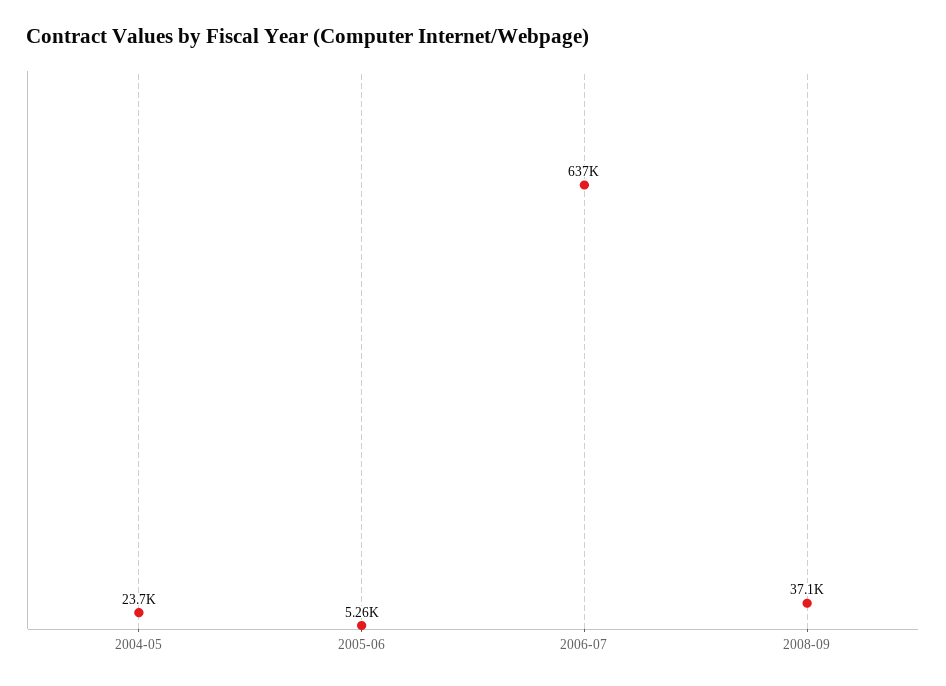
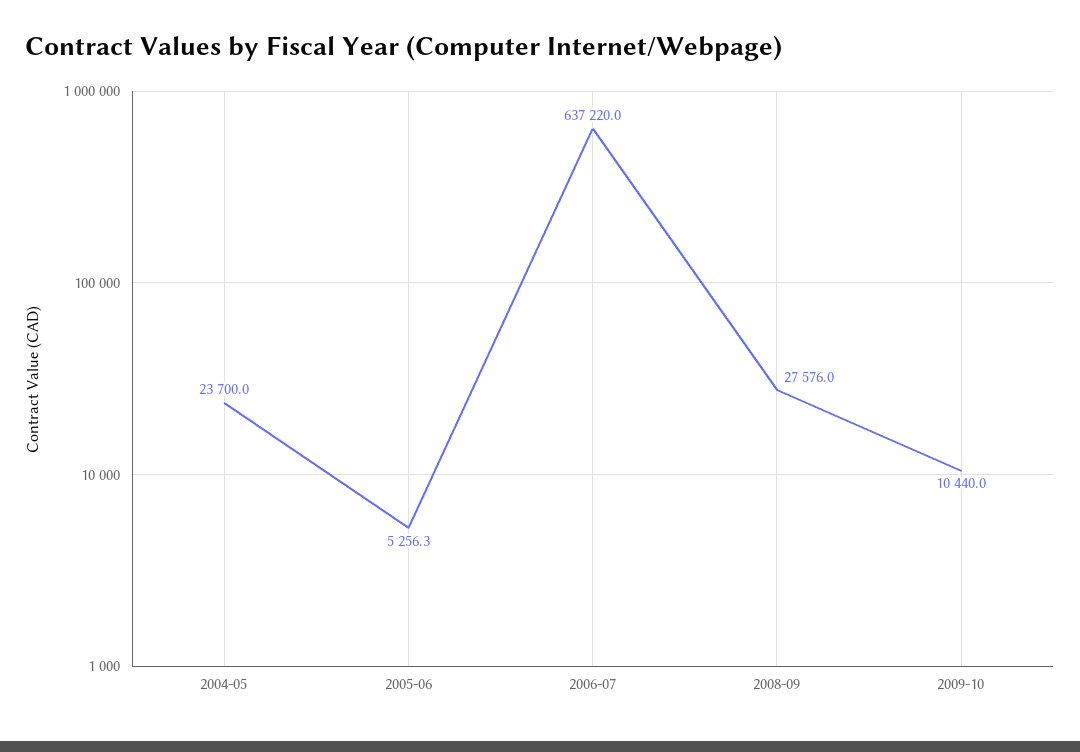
2008-09: 37100 -> 27576
2009-10: none -> 10440

